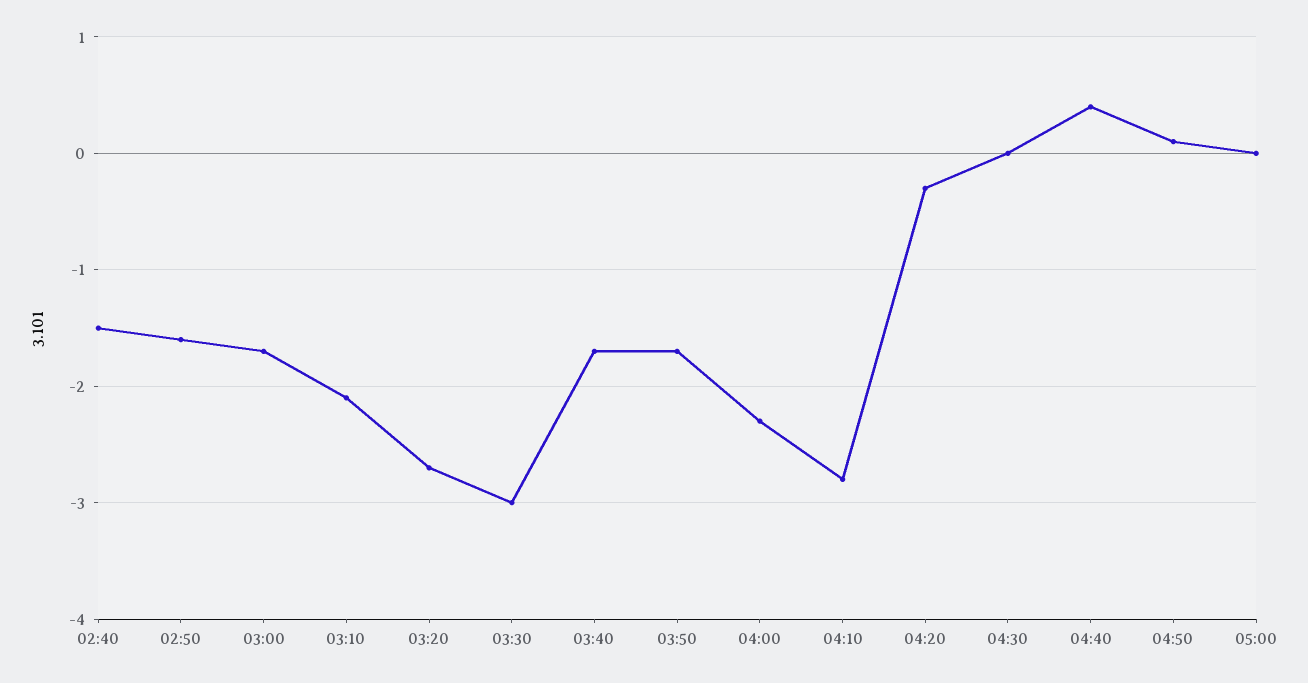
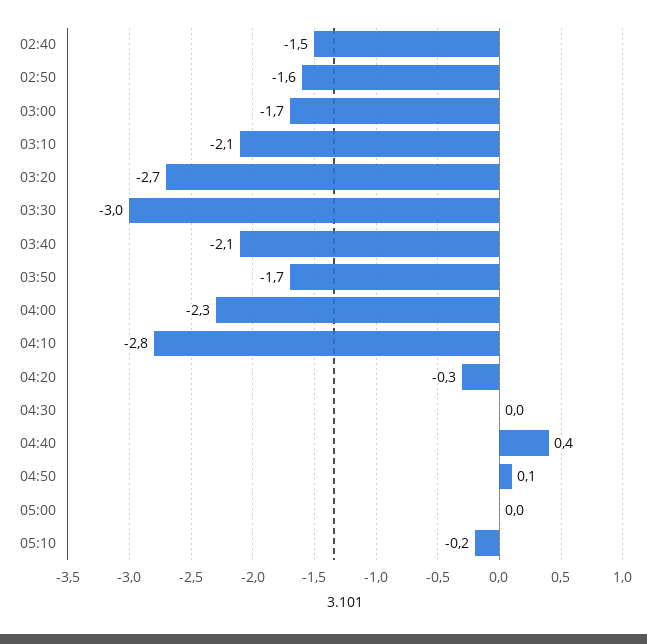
03:40: -1.7 -> -2.1
05:10: none -> -0.2

